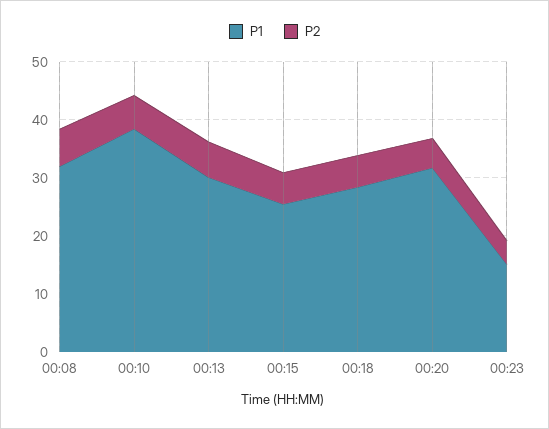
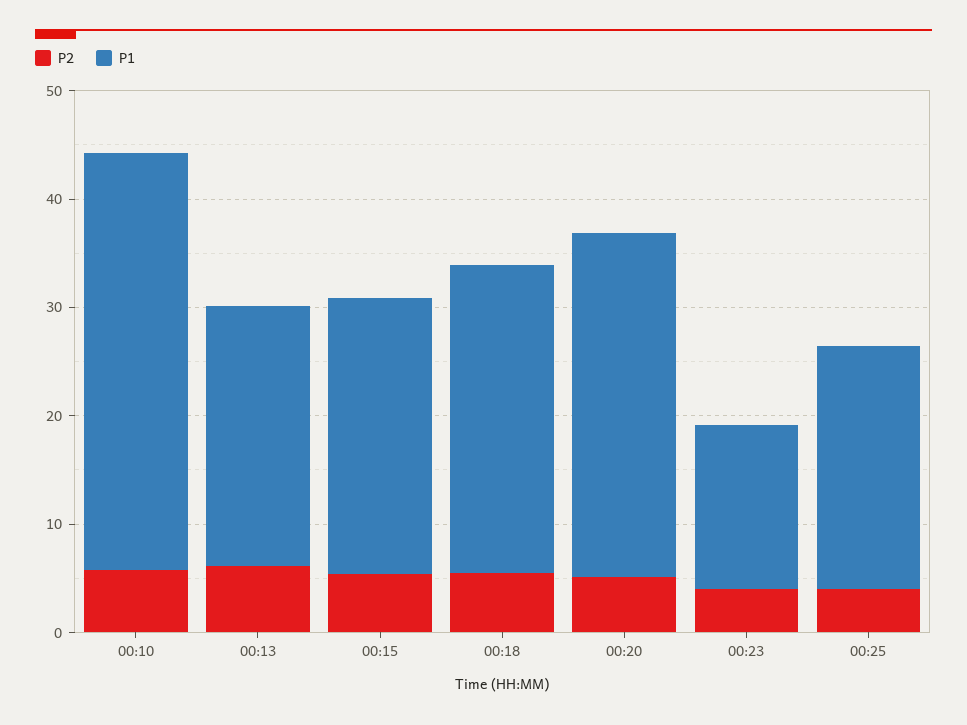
P1, 00:08: 32 -> none
P2, 00:08: 6 -> none
P1, 00:13: 30 -> 24
P2, 00:25: none -> 4
P1, 00:25: none -> 22

